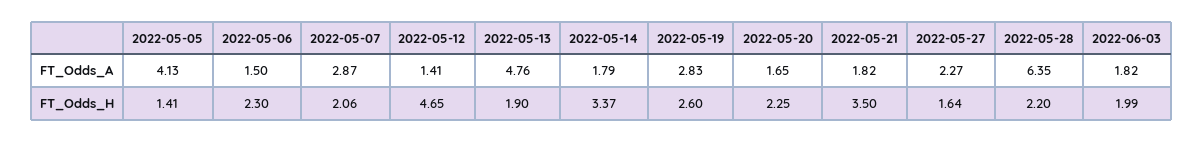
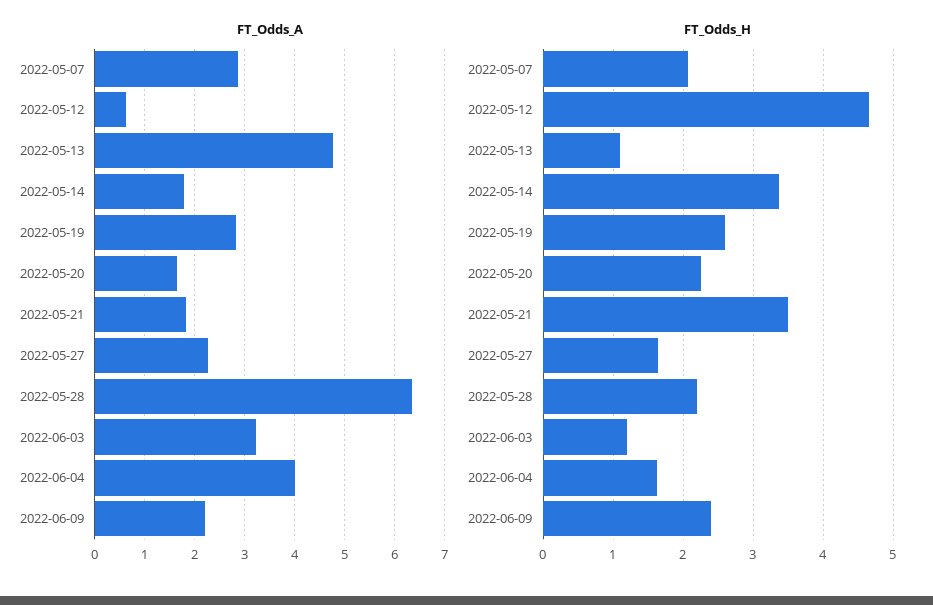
FT_Odds_A, 2022-05-05: 4.13 -> none
FT_Odds_A, 2022-05-06: 1.5 -> none
FT_Odds_A, 2022-05-12: 1.41 -> 0.6
FT_Odds_A, 2022-06-03: 1.82 -> 3.2
FT_Odds_H, 2022-05-05: 1.41 -> none
FT_Odds_H, 2022-05-06: 2.3 -> none
FT_Odds_H, 2022-05-13: 1.9 -> 1.1
FT_Odds_H, 2022-06-03: 1.99 -> 1.2
FT_Odds_A, 2022-06-04: none -> 4
FT_Odds_A, 2022-06-09: none -> 2.2
FT_Odds_H, 2022-06-04: none -> 1.6
FT_Odds_H, 2022-06-09: none -> 2.4

